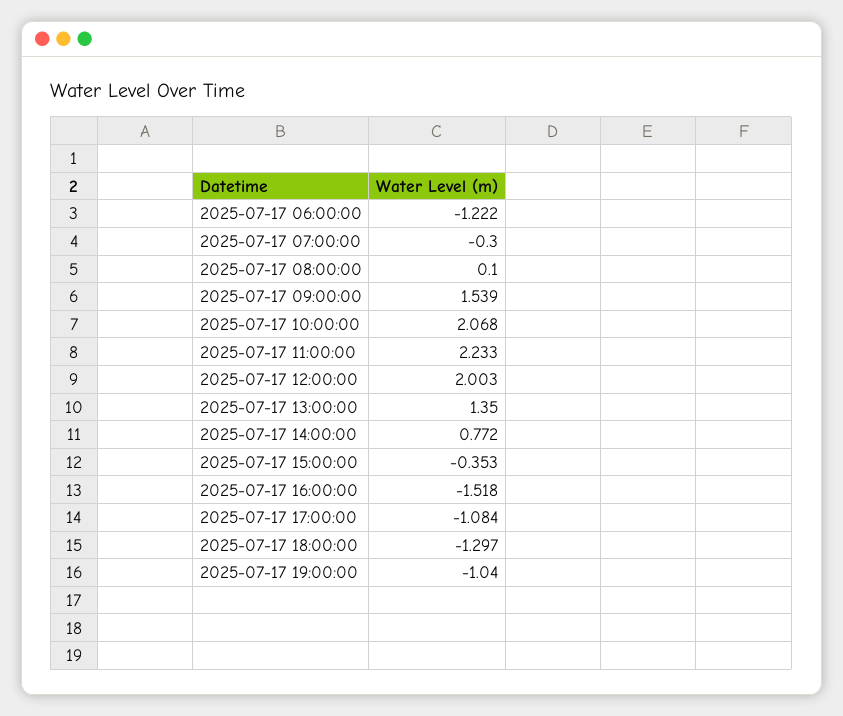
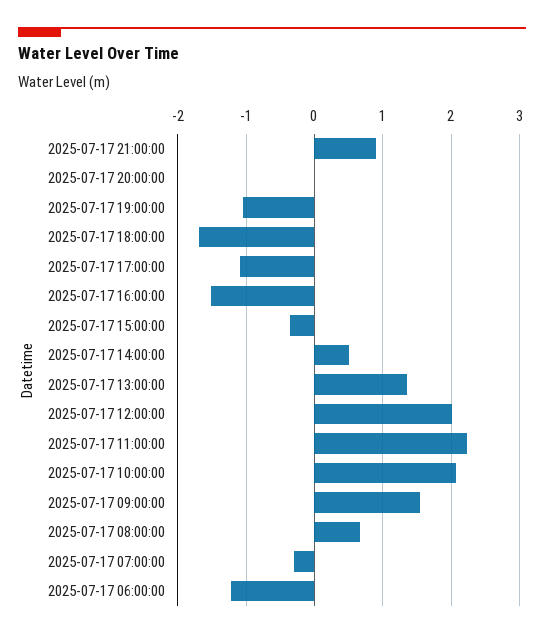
2025-07-17 08:00:00: 0.1 -> 0.7
2025-07-17 14:00:00: 0.772 -> 0.5
2025-07-17 18:00:00: -1.297 -> -1.7
2025-07-17 21:00:00: none -> 0.9
2025-07-17 20:00:00: none -> 0

